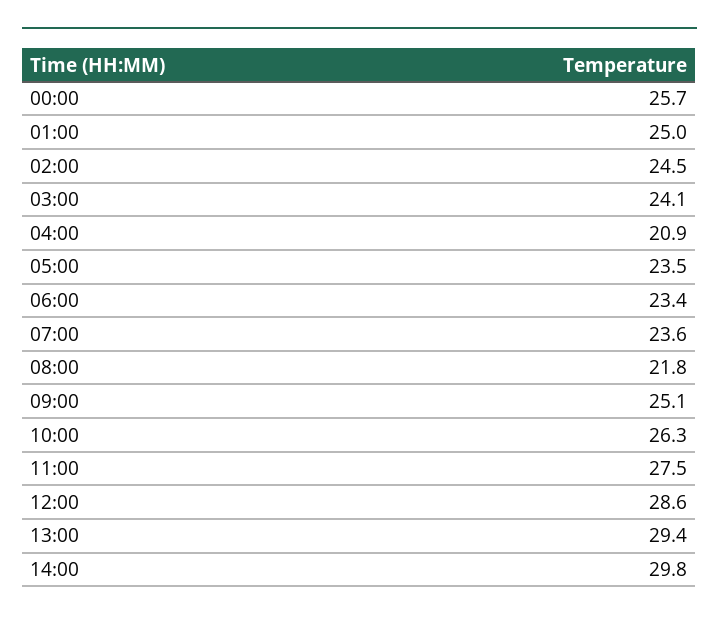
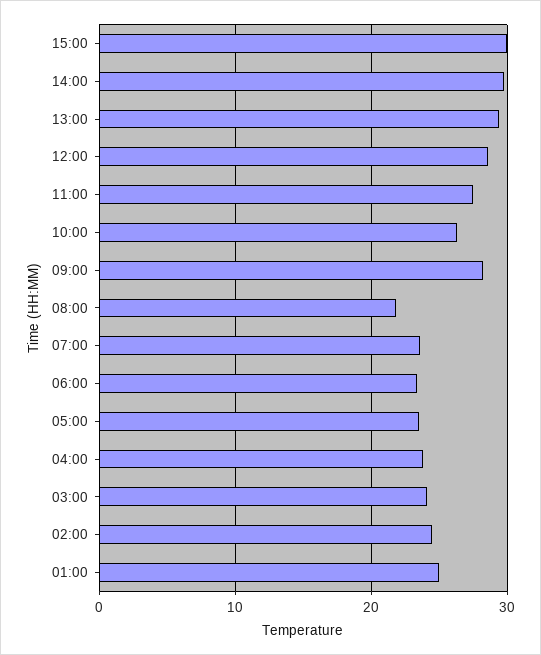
00:00: 25.7 -> none
04:00: 20.9 -> 24
09:00: 25.1 -> 28
15:00: none -> 30

